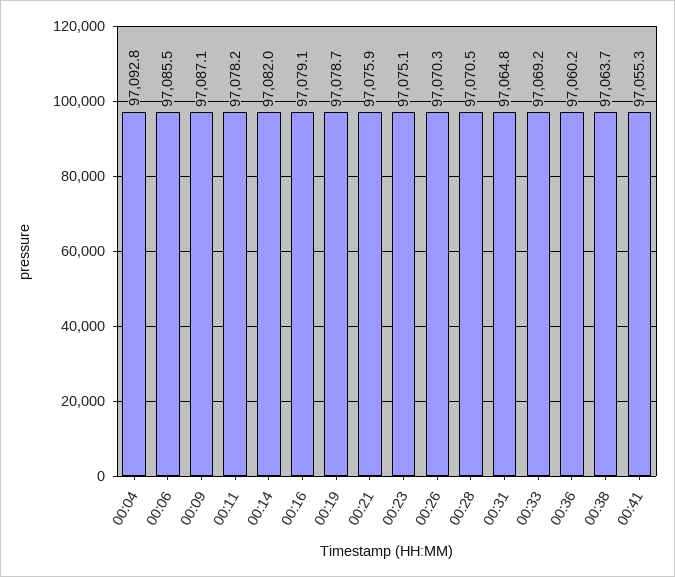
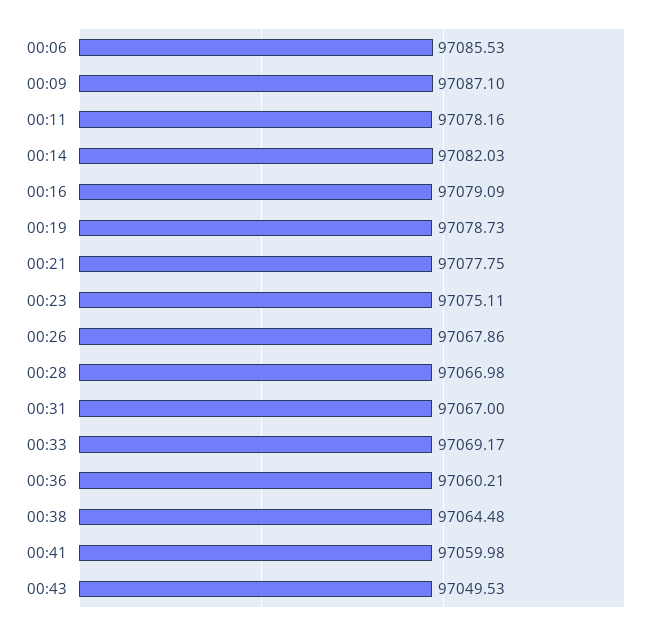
00:04: 97092.8 -> none
00:21: 97075.9 -> 97077.75
00:26: 97070.3 -> 97067.86
00:28: 97070.5 -> 97066.98
00:31: 97064.8 -> 97067
00:38: 97063.7 -> 97064.48
00:41: 97055.3 -> 97059.98
00:43: none -> 97049.53

